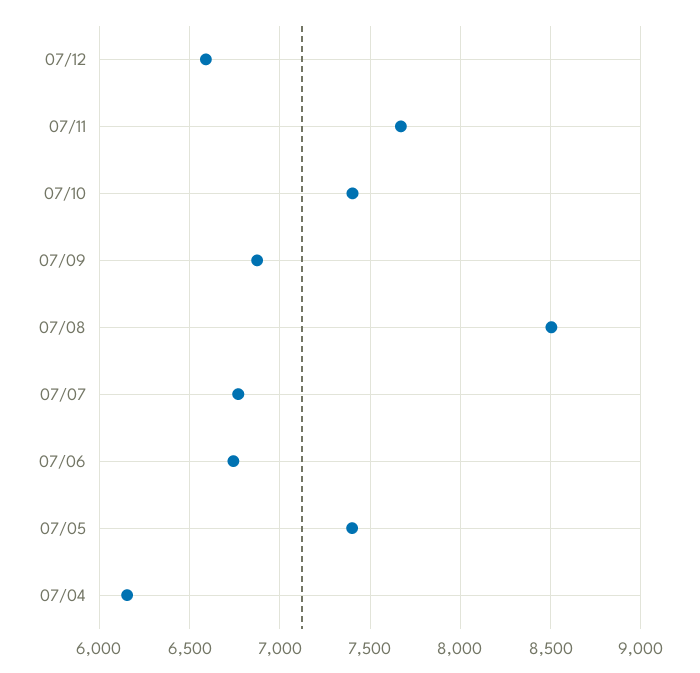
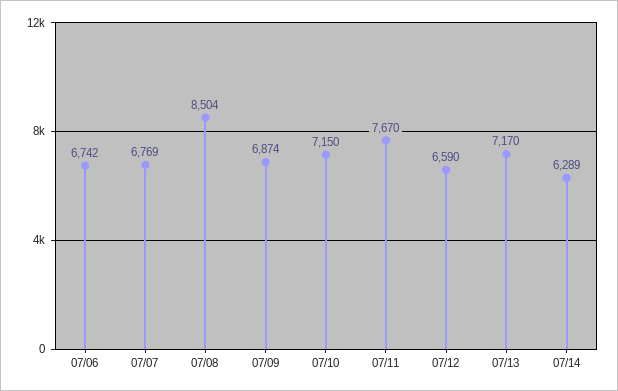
07/10: 7400 -> 7150
07/05: 7400 -> none
07/04: 6150 -> none
07/13: none -> 7170
07/14: none -> 6289

